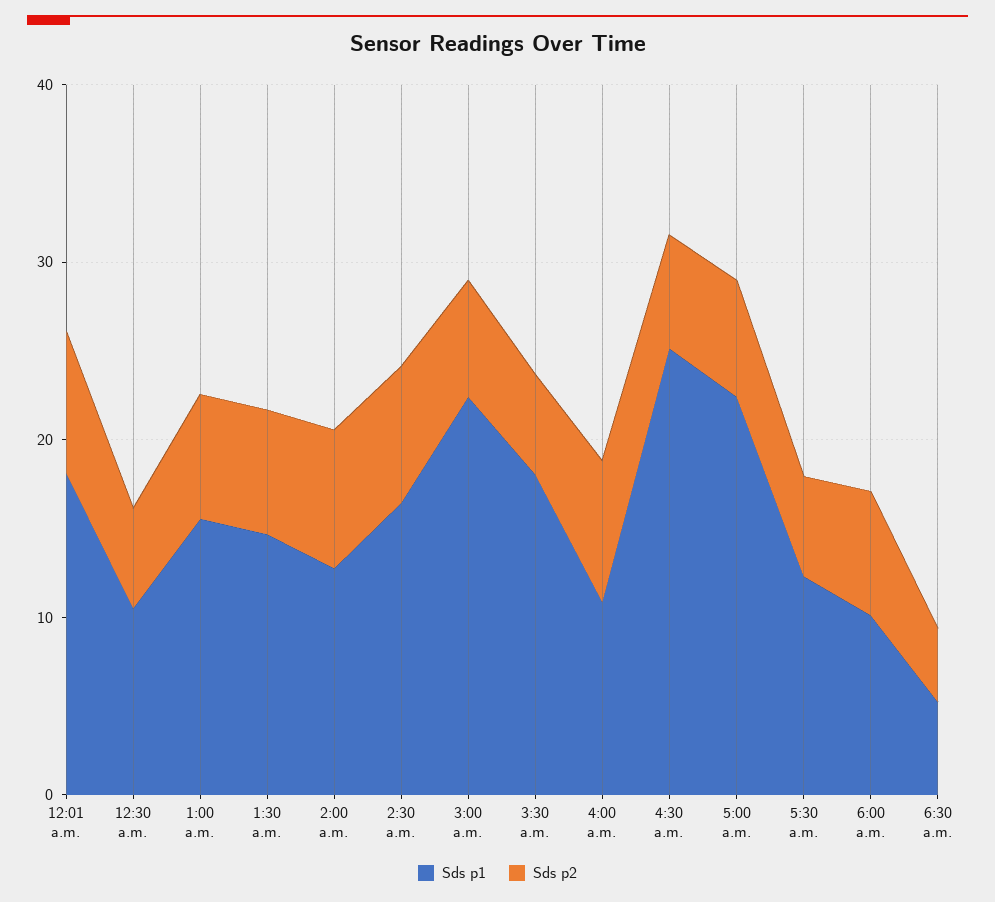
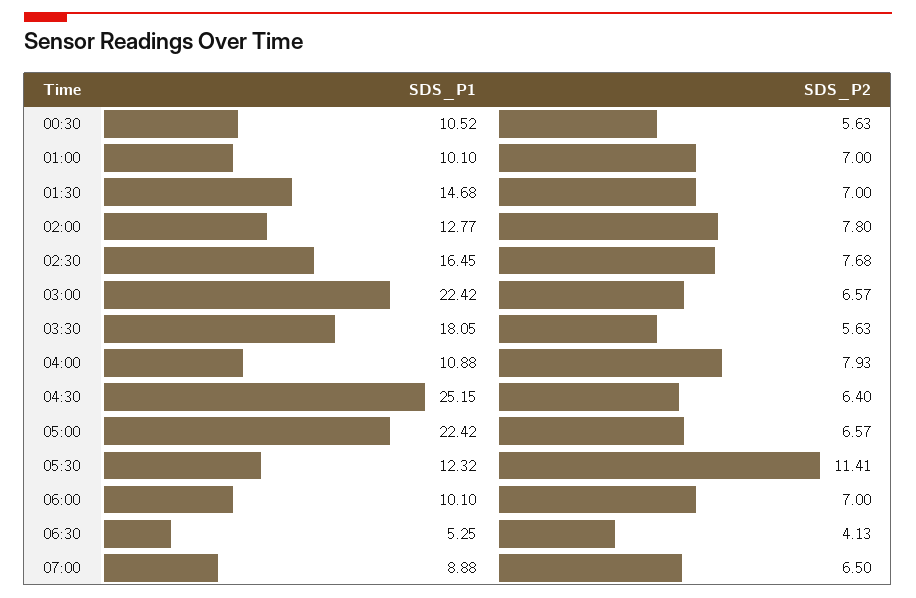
Sds p1, 12:01 a.m.: 18 -> none
Sds p2, 12:01 a.m.: 8 -> none
Sds p1, 1:00 a.m.: 16 -> 10.1
Sds p2, 5:30 a.m.: 6 -> 11.41
Sds p1, 07:00: none -> 8.88
Sds p2, 07:00: none -> 6.5

